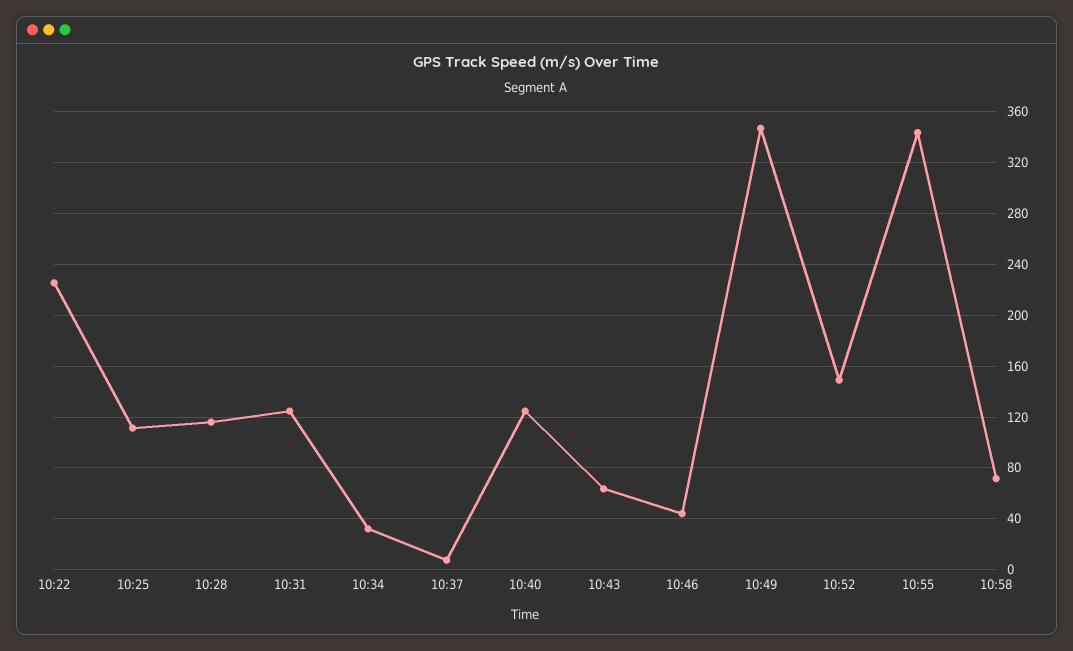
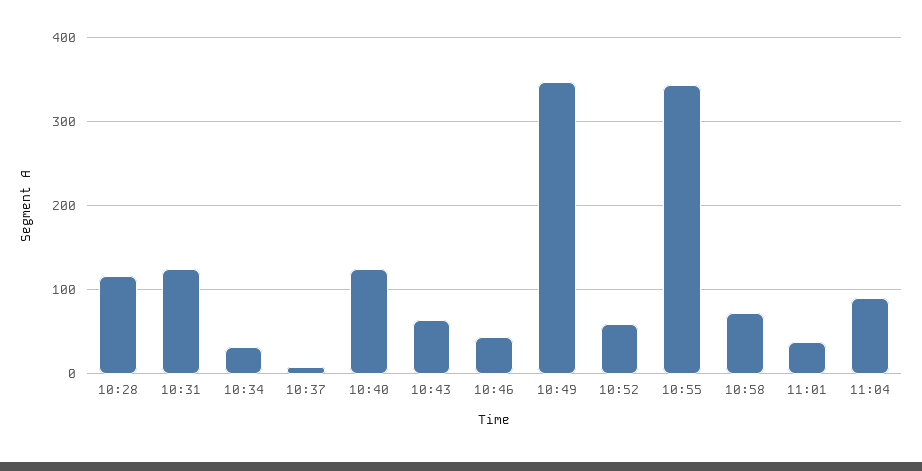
10:22: 225 -> none
10:25: 110 -> none
10:52: 150 -> 60
11:01: none -> 40
11:04: none -> 90

